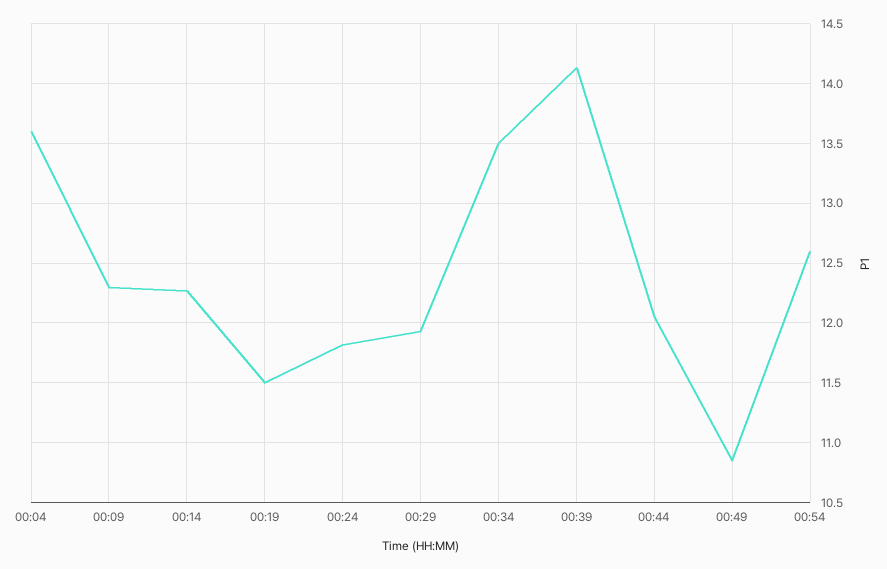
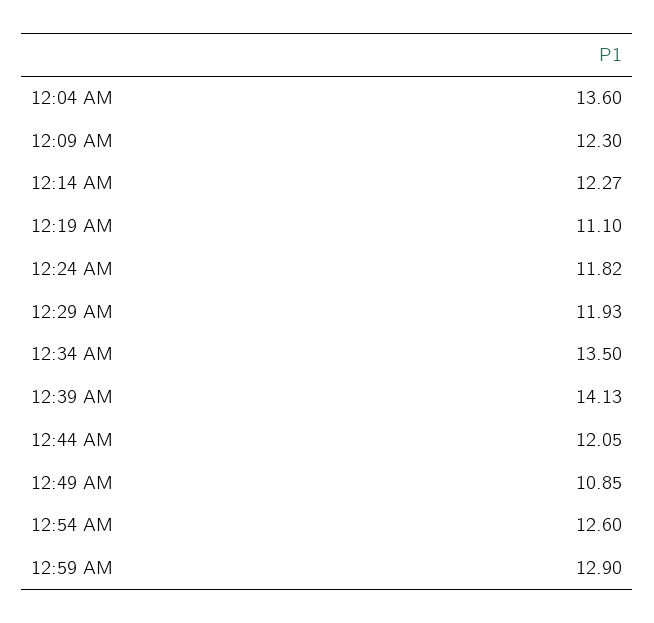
00:19: 11.5 -> 11.1
12:59 AM: none -> 12.9

